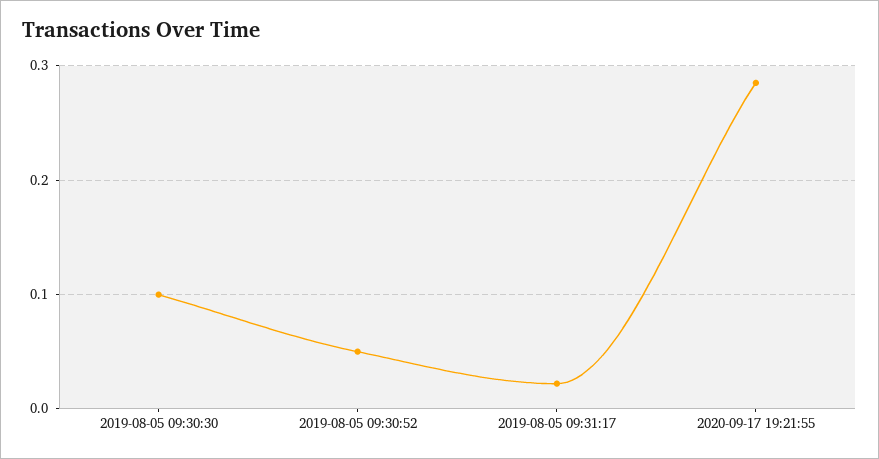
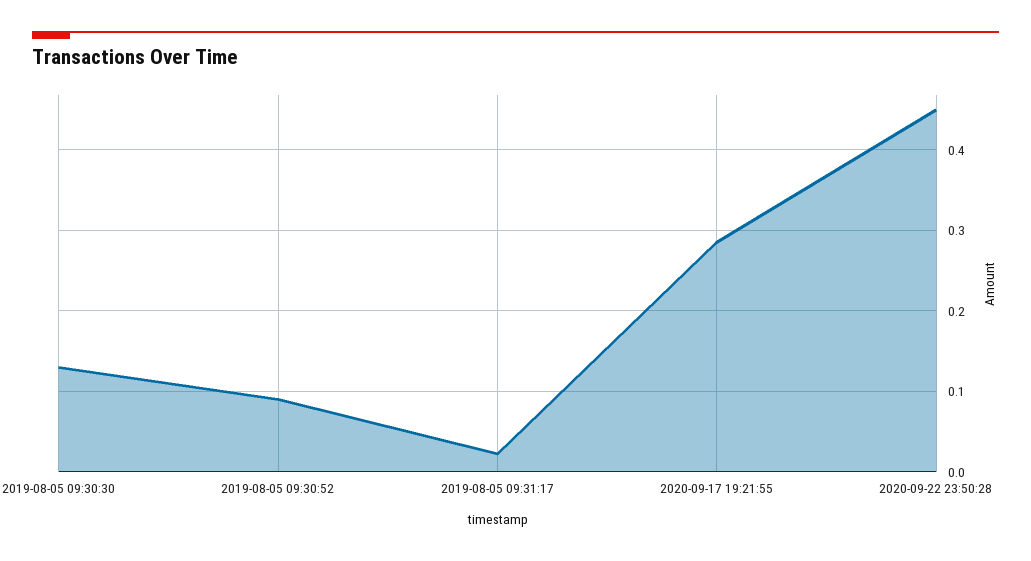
2019-08-05 09:30:30: 0.1 -> 0.13
2019-08-05 09:30:52: 0.05 -> 0.09
2020-09-22 23:50:28: none -> 0.45

